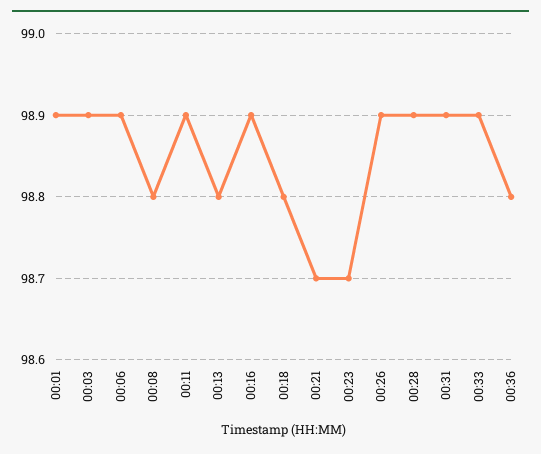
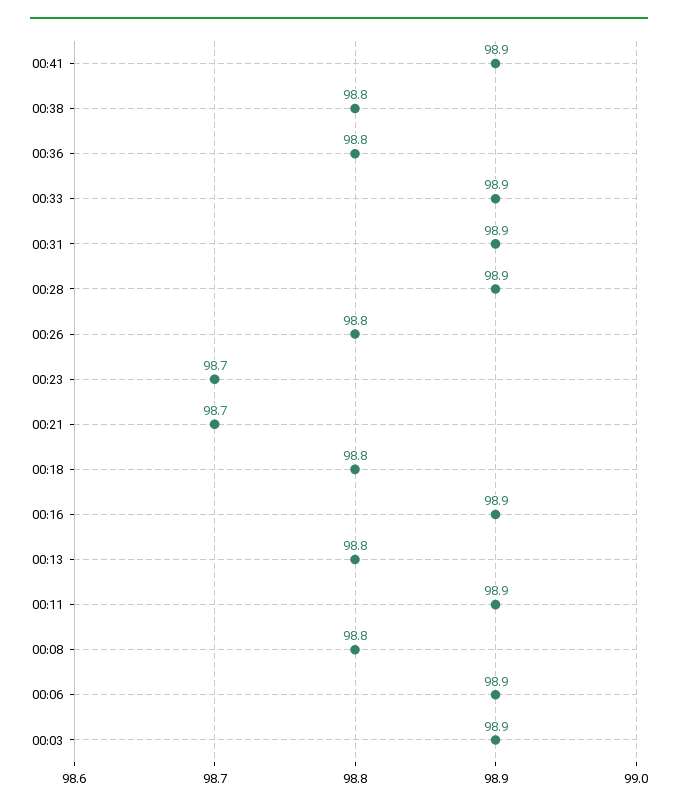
00:01: 98.9 -> none
00:26: 98.9 -> 98.8
00:41: none -> 98.9
00:38: none -> 98.8

